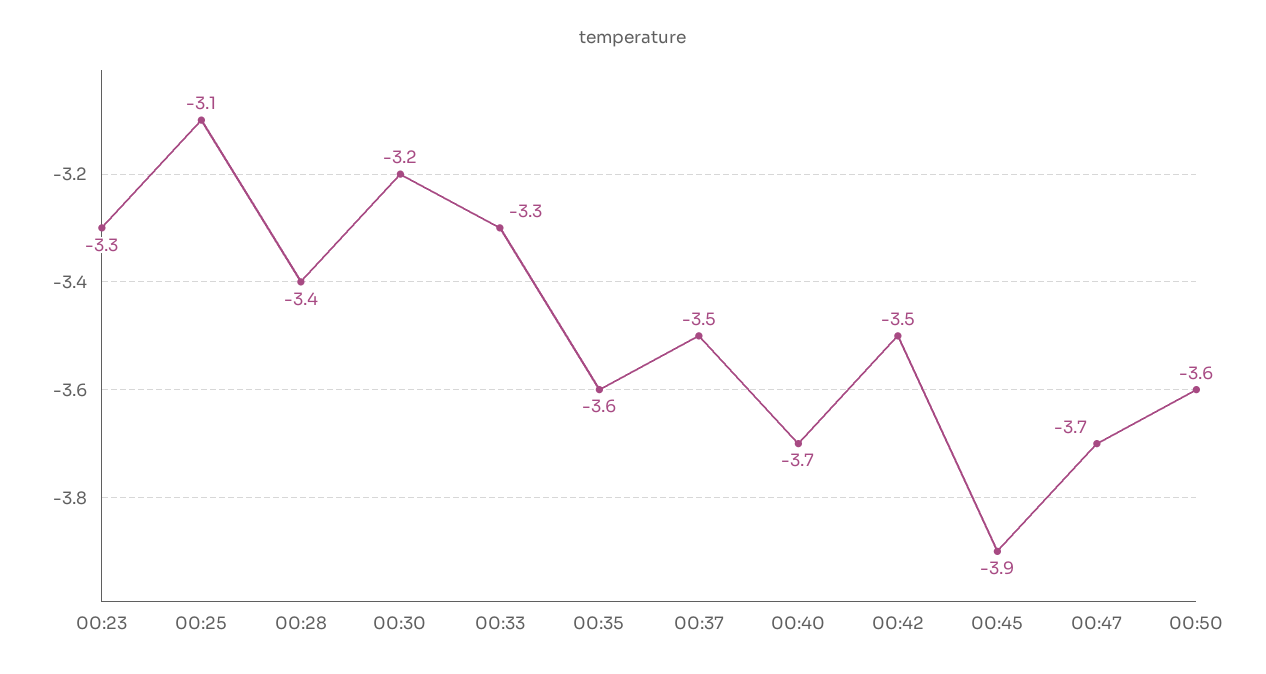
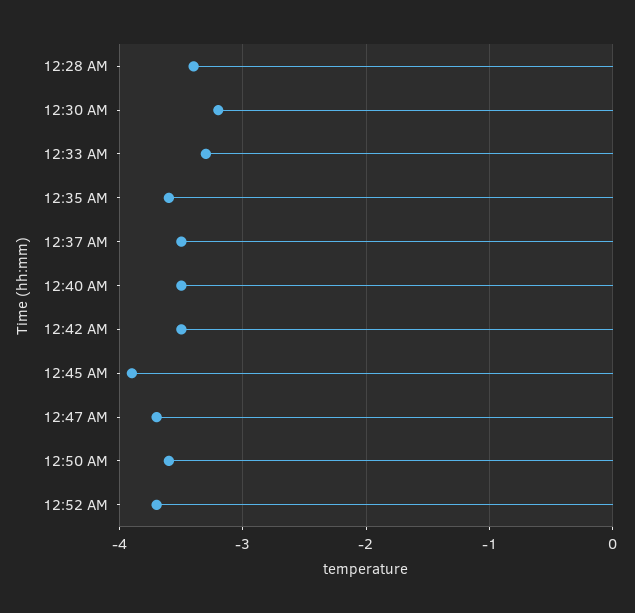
00:23: -3.3 -> none
00:25: -3.1 -> none
00:40: -3.7 -> -3.5
12:52 AM: none -> -3.7

